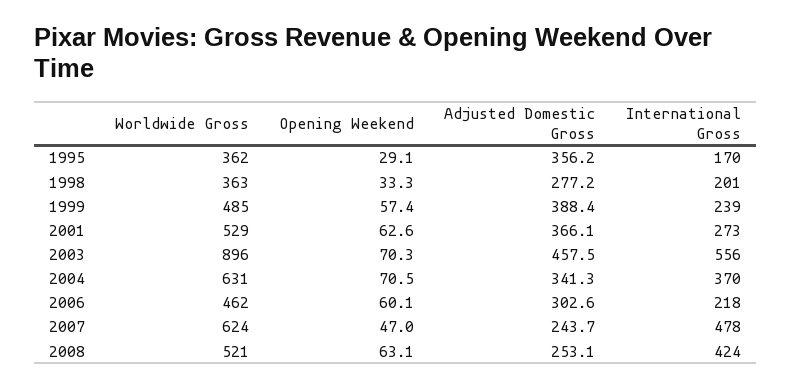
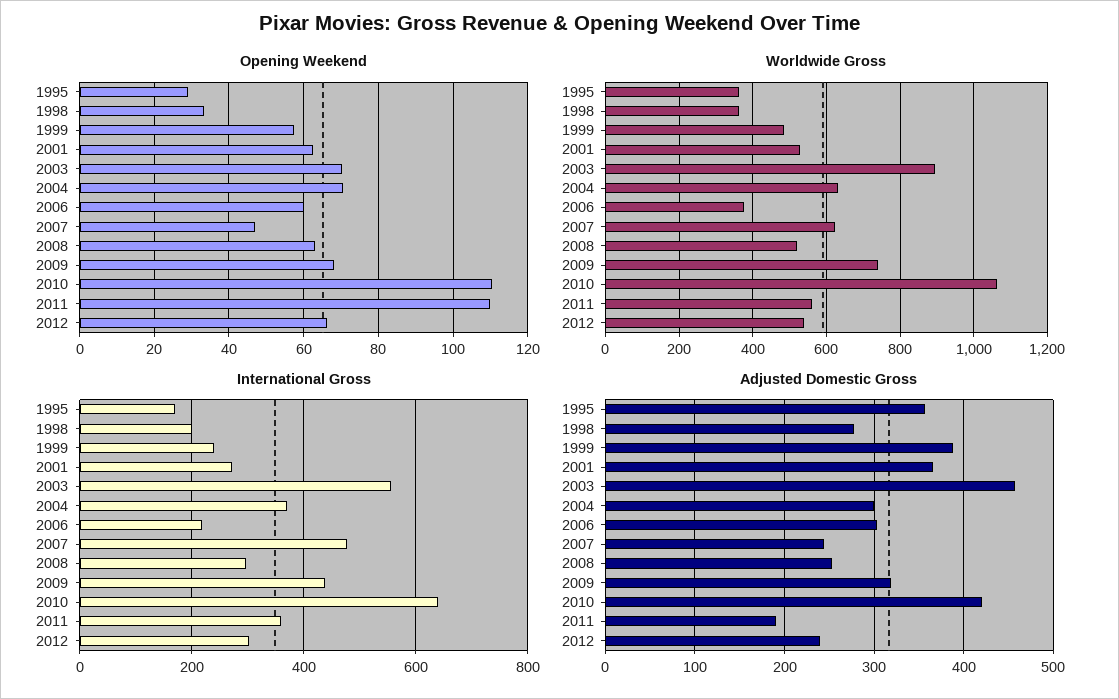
Adjusted Domestic Gross, 2004: 341.3 -> 300
Worldwide Gross, 2006: 462 -> 380
International Gross, 2008: 424 -> 300
Opening Weekend, 2009: none -> 68
Opening Weekend, 2010: none -> 110
Opening Weekend, 2011: none -> 110
Opening Weekend, 2012: none -> 66
Worldwide Gross, 2009: none -> 740
Worldwide Gross, 2010: none -> 1060
Worldwide Gross, 2011: none -> 560
Worldwide Gross, 2012: none -> 540
International Gross, 2009: none -> 440
International Gross, 2010: none -> 640
International Gross, 2011: none -> 360
International Gross, 2012: none -> 300
Adjusted Domestic Gross, 2009: none -> 320
Adjusted Domestic Gross, 2010: none -> 420
Adjusted Domestic Gross, 2011: none -> 190
Adjusted Domestic Gross, 2012: none -> 240

